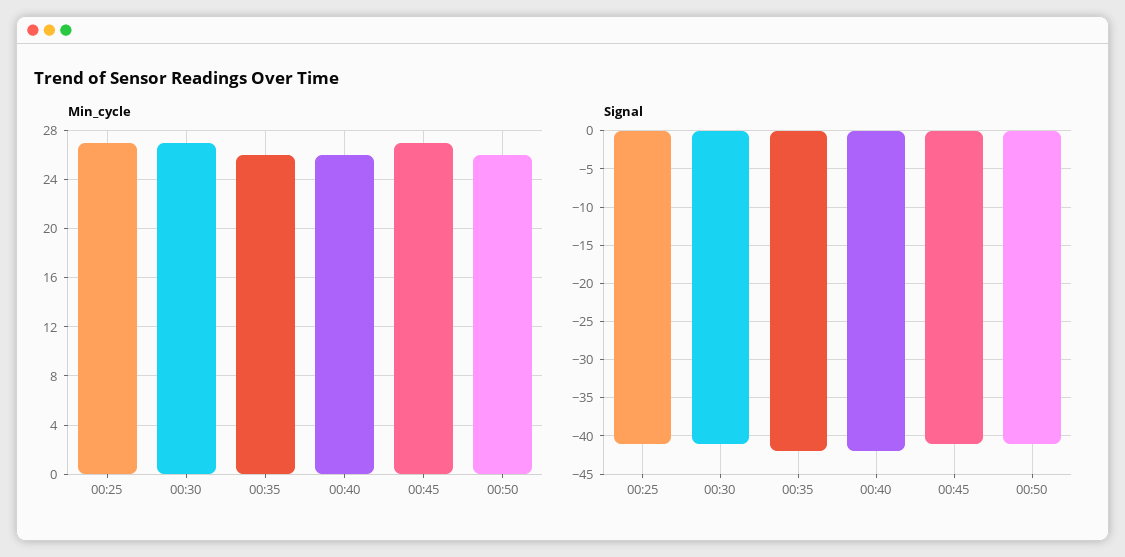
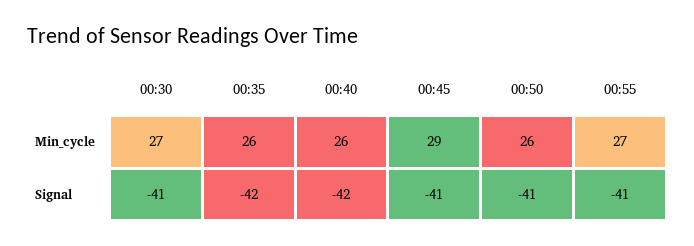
Min_cycle, 00:25: 27 -> none
Min_cycle, 00:45: 27 -> 29
Signal, 00:25: -41 -> none
Min_cycle, 00:55: none -> 27
Signal, 00:55: none -> -41

